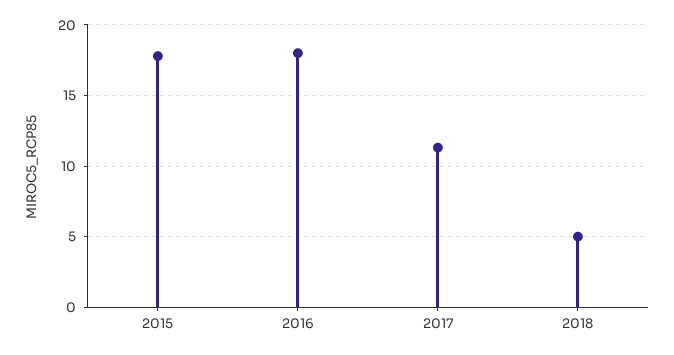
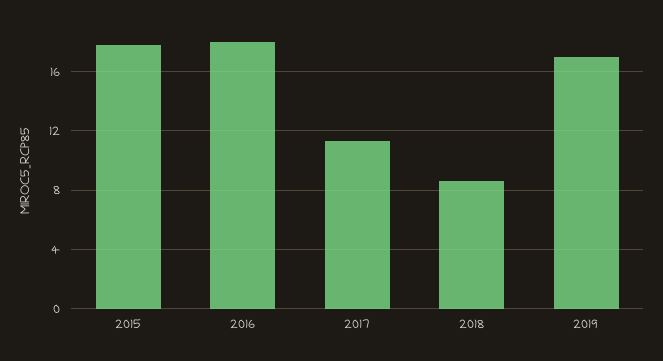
2018: 5 -> 8.5
2019: none -> 17

